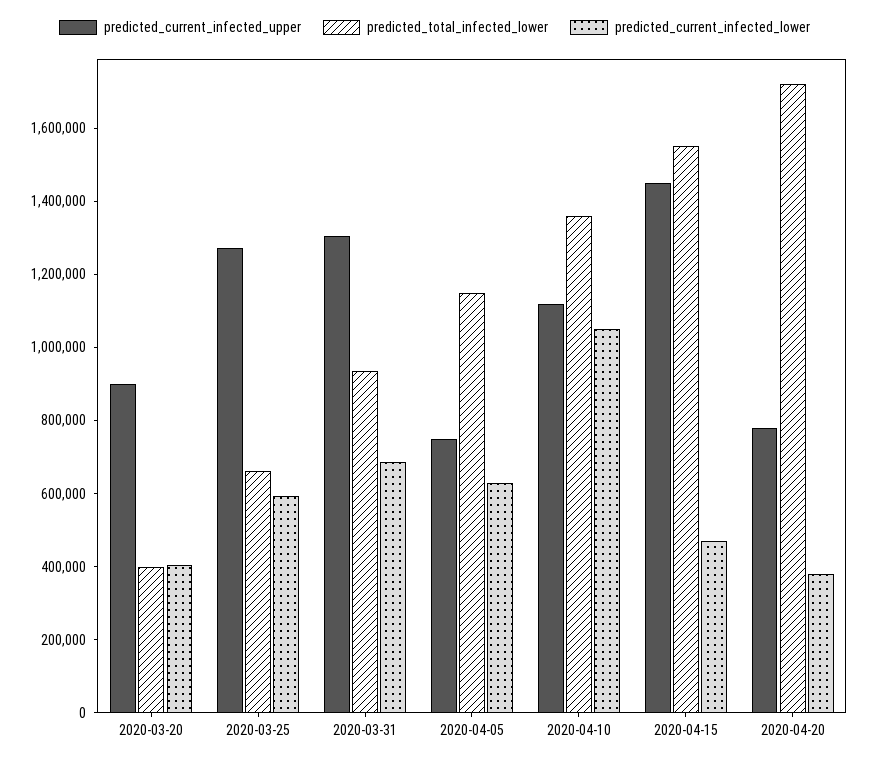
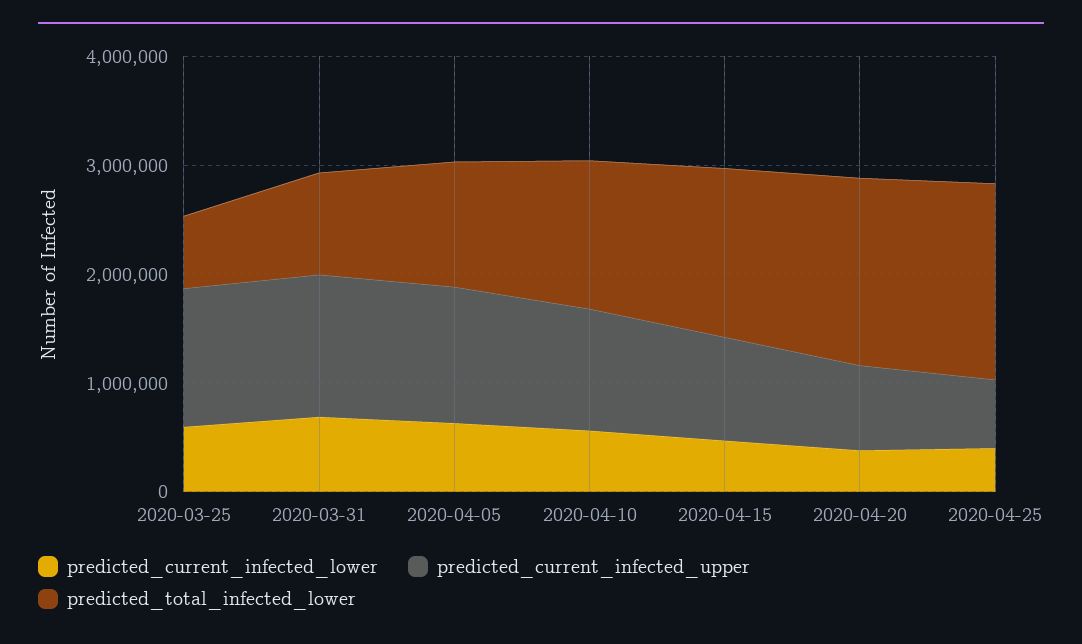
predicted_current_infected_upper, 2020-03-20: 900000 -> none
predicted_total_infected_lower, 2020-03-20: 400000 -> none
predicted_current_infected_lower, 2020-03-20: 400000 -> none
predicted_current_infected_upper, 2020-04-05: 750000 -> 1200000
predicted_current_infected_lower, 2020-04-10: 1050000 -> 600000
predicted_current_infected_upper, 2020-04-15: 1450000 -> 1000000
predicted_current_infected_lower, 2020-04-25: none -> 400000
predicted_current_infected_upper, 2020-04-25: none -> 600000
predicted_total_infected_lower, 2020-04-25: none -> 1800000

